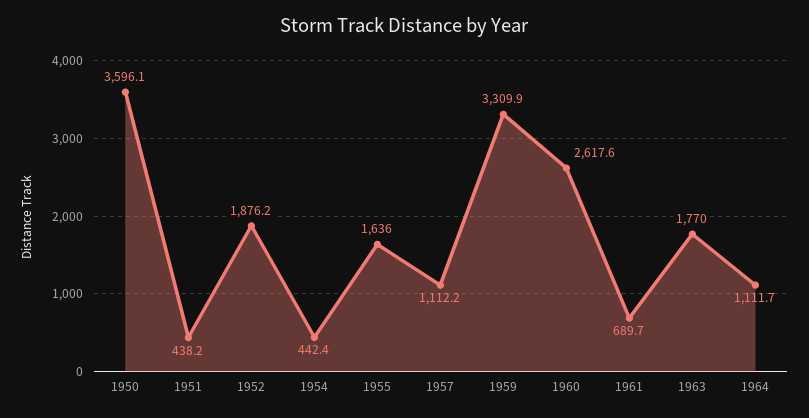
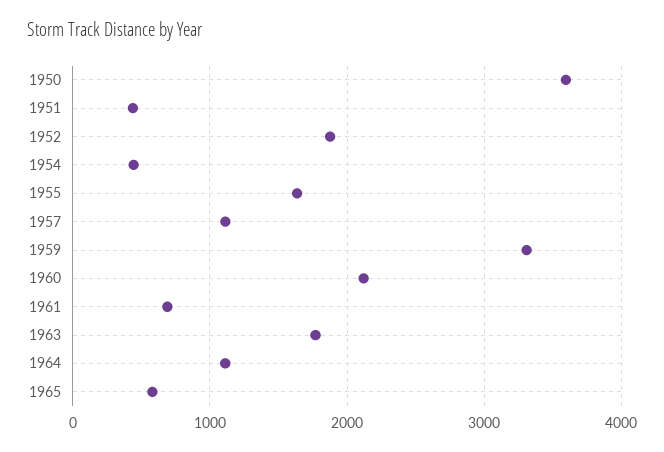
1960: 2617.6 -> 2100
1965: none -> 600

